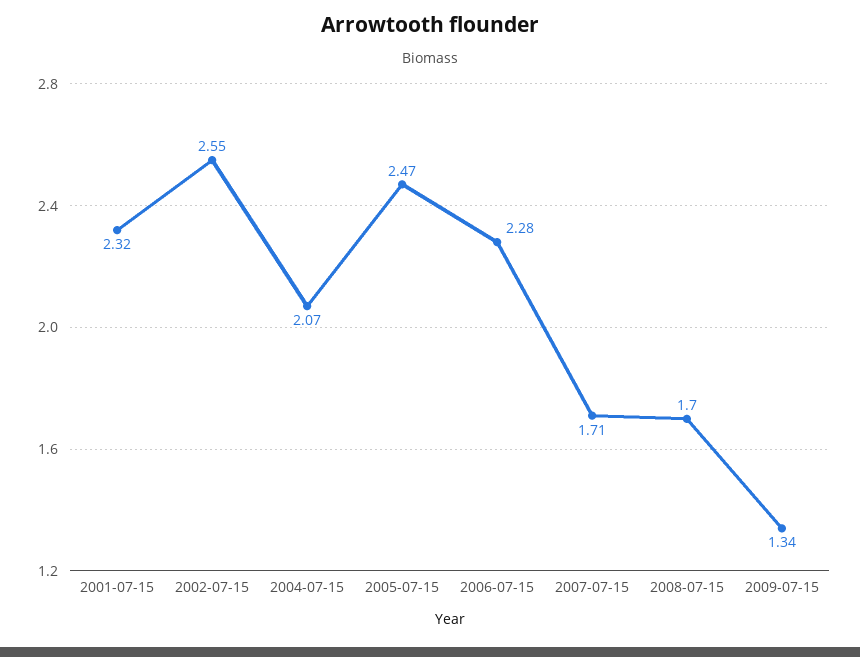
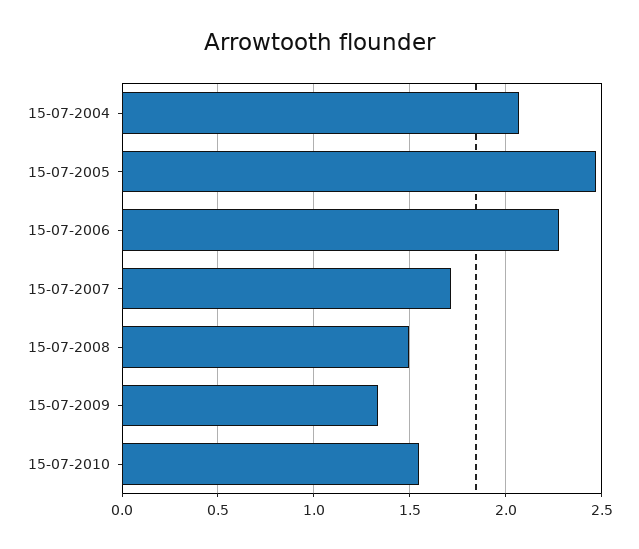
2001-07-15: 2.32 -> none
2002-07-15: 2.55 -> none
2008-07-15: 1.7 -> 1.5
15-07-2010: none -> 1.55

